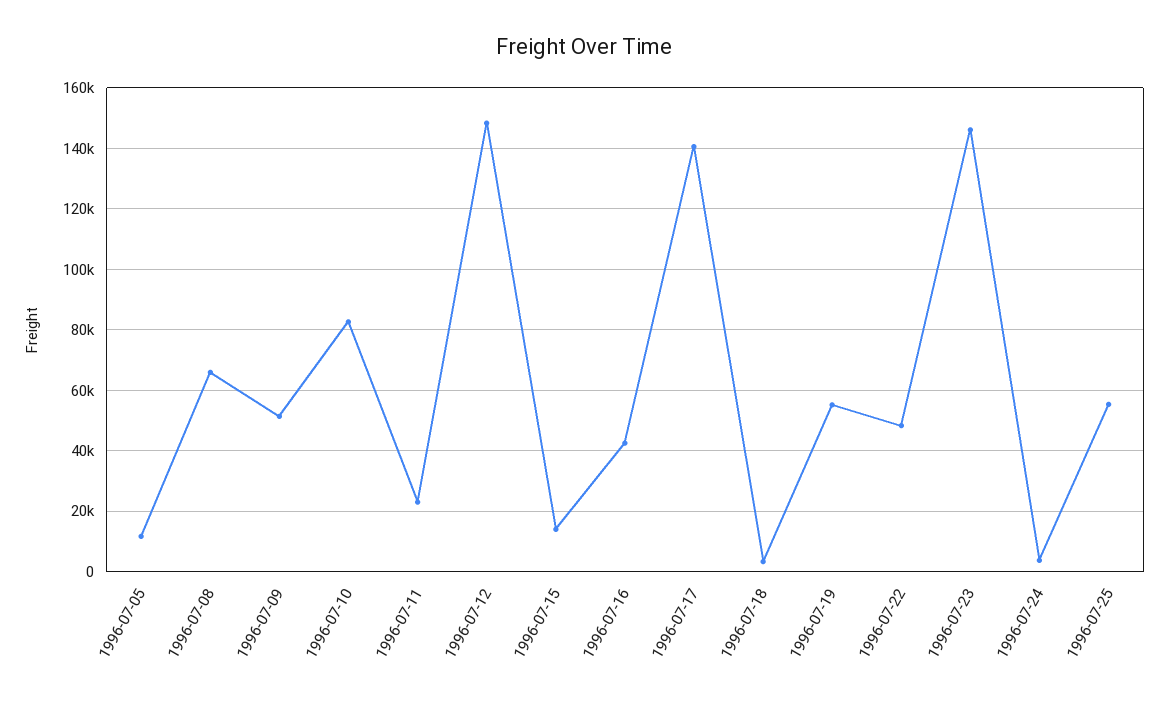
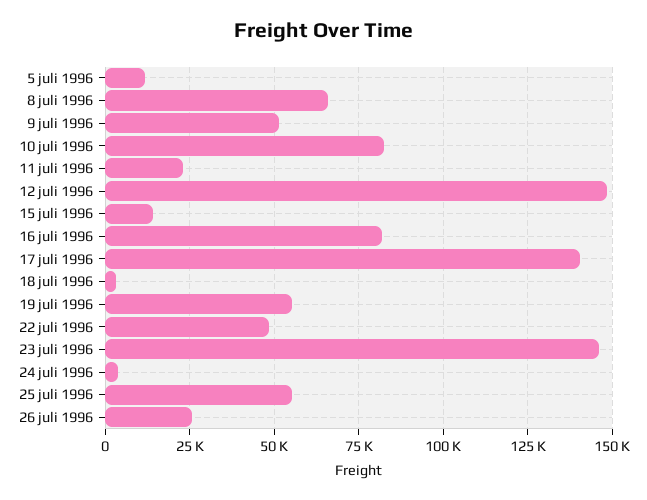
1996-07-16: 42000 -> 82500
26 juli 1996: none -> 25000

